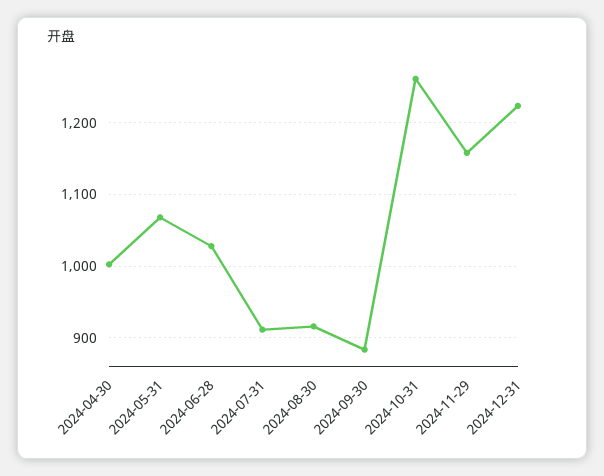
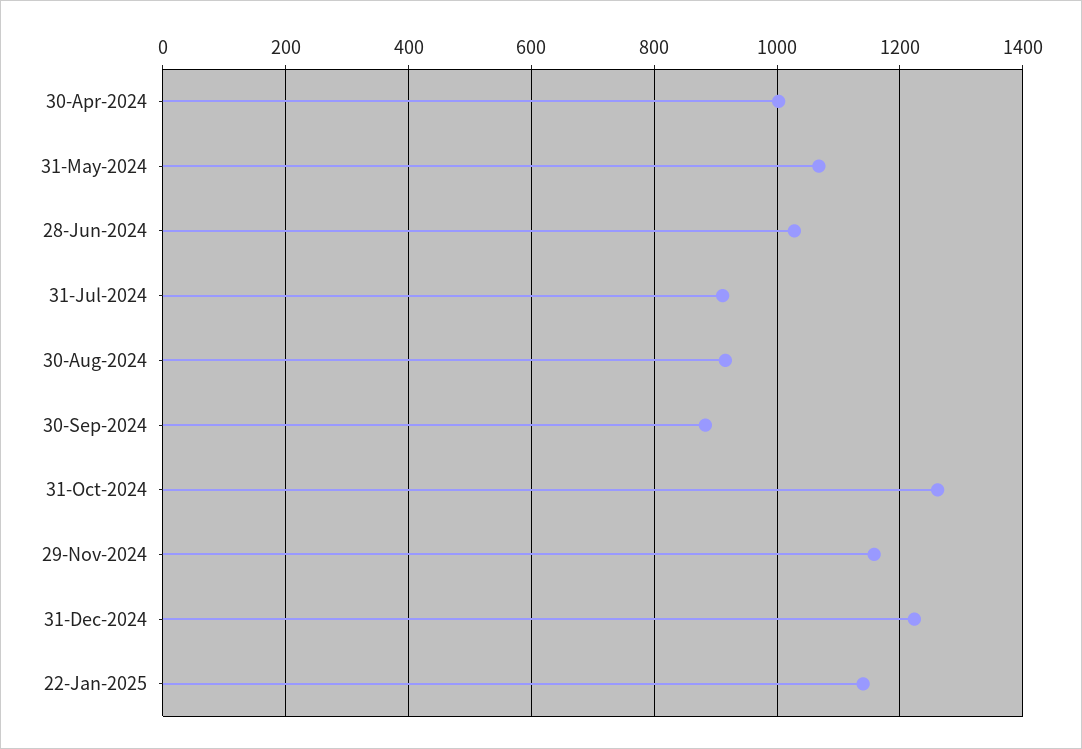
22-Jan-2025: none -> 1140

